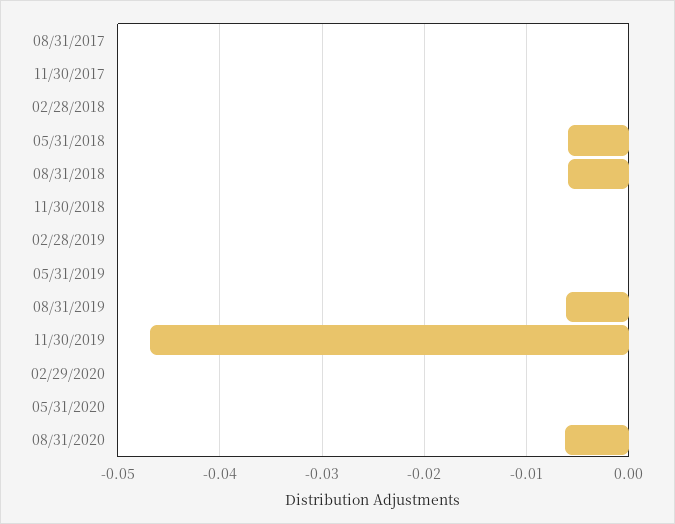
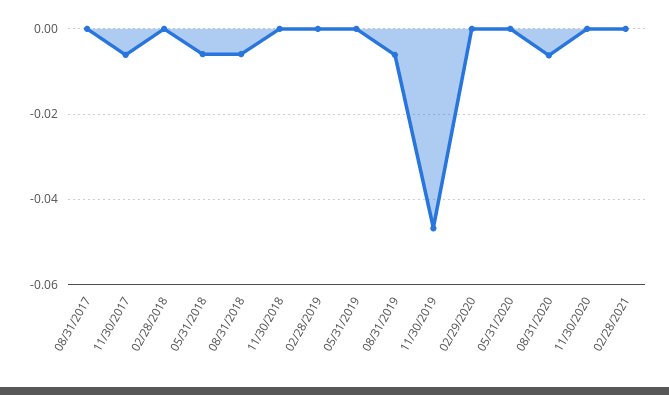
11/30/2017: 0 -> -0.006
11/30/2020: none -> 0
02/28/2021: none -> 0

